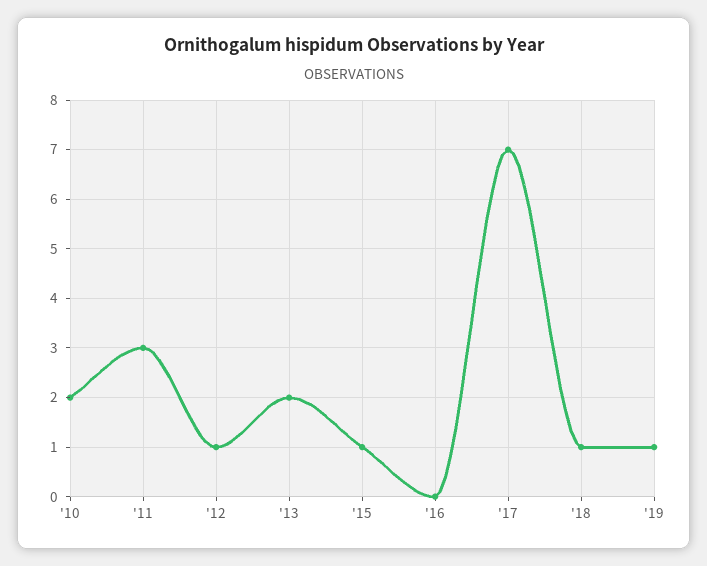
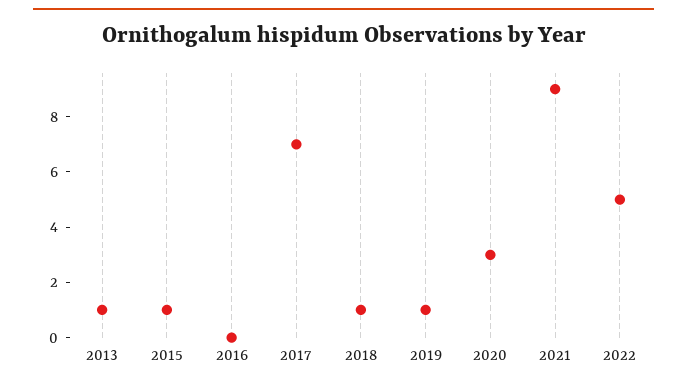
'10: 2 -> none
'11: 3 -> none
'12: 1 -> none
'13: 2 -> 1
2020: none -> 3
2021: none -> 9
2022: none -> 5

